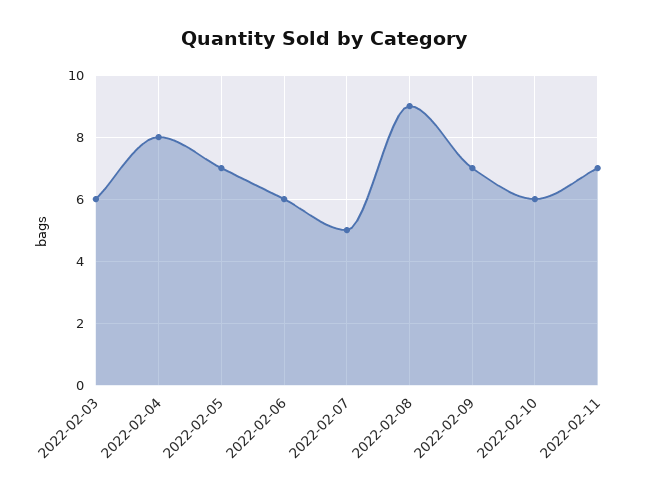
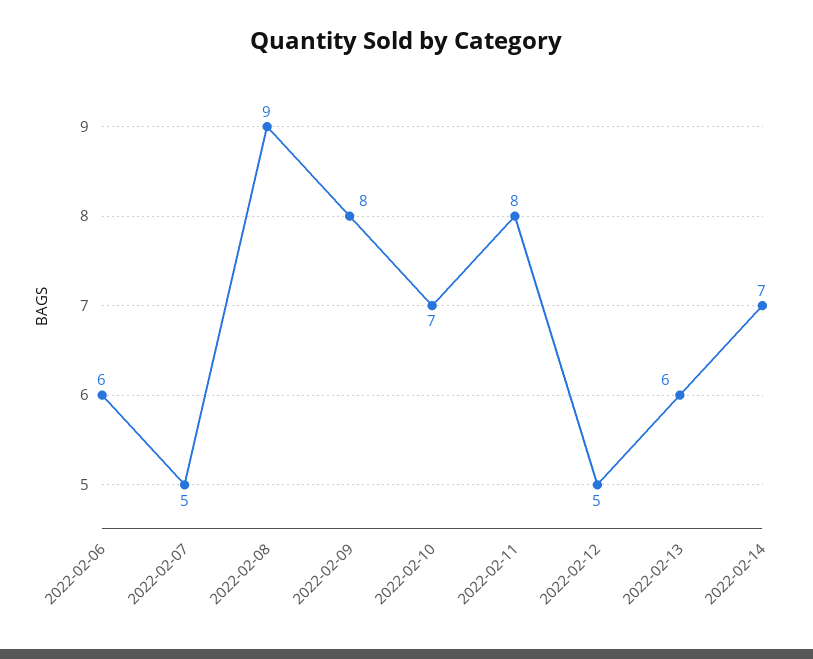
2022-02-03: 6 -> none
2022-02-04: 8 -> none
2022-02-05: 7 -> none
2022-02-09: 7 -> 8
2022-02-10: 6 -> 7
2022-02-11: 7 -> 8
2022-02-12: none -> 5
2022-02-13: none -> 6
2022-02-14: none -> 7

